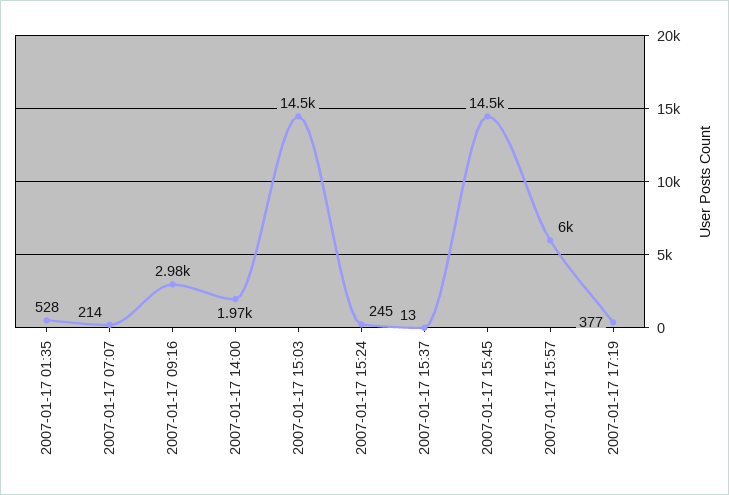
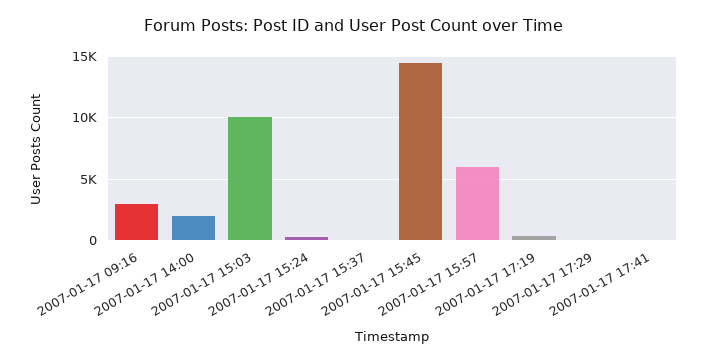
2007-01-17 01:35: 528 -> none
2007-01-17 07:07: 214 -> none
2007-01-17 15:03: 14500 -> 10000
2007-01-17 17:29: none -> 0
2007-01-17 17:41: none -> 0

